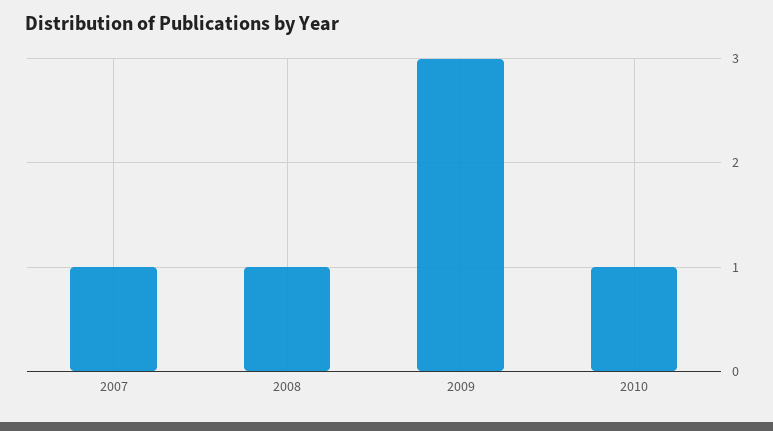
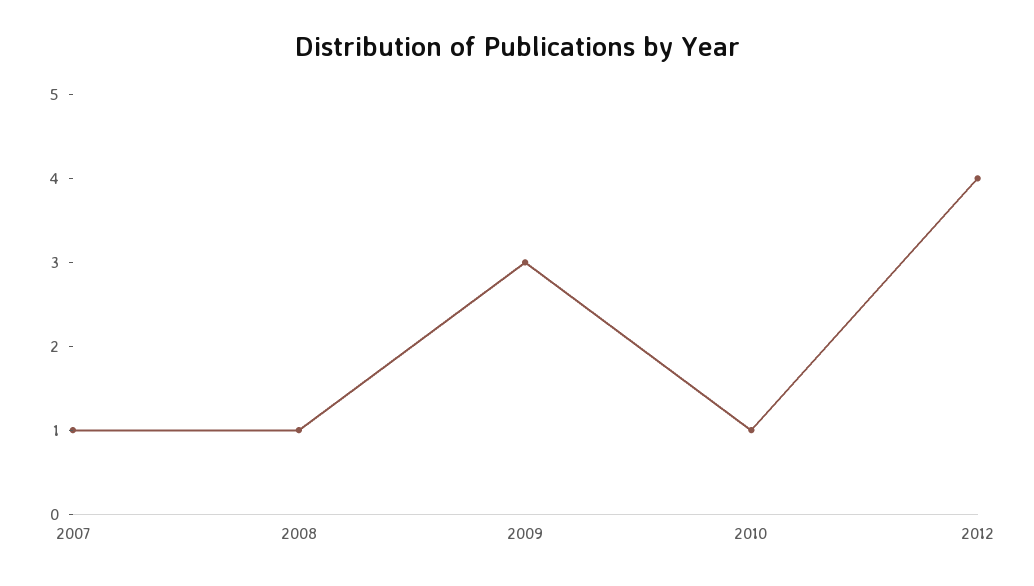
2012: none -> 4

